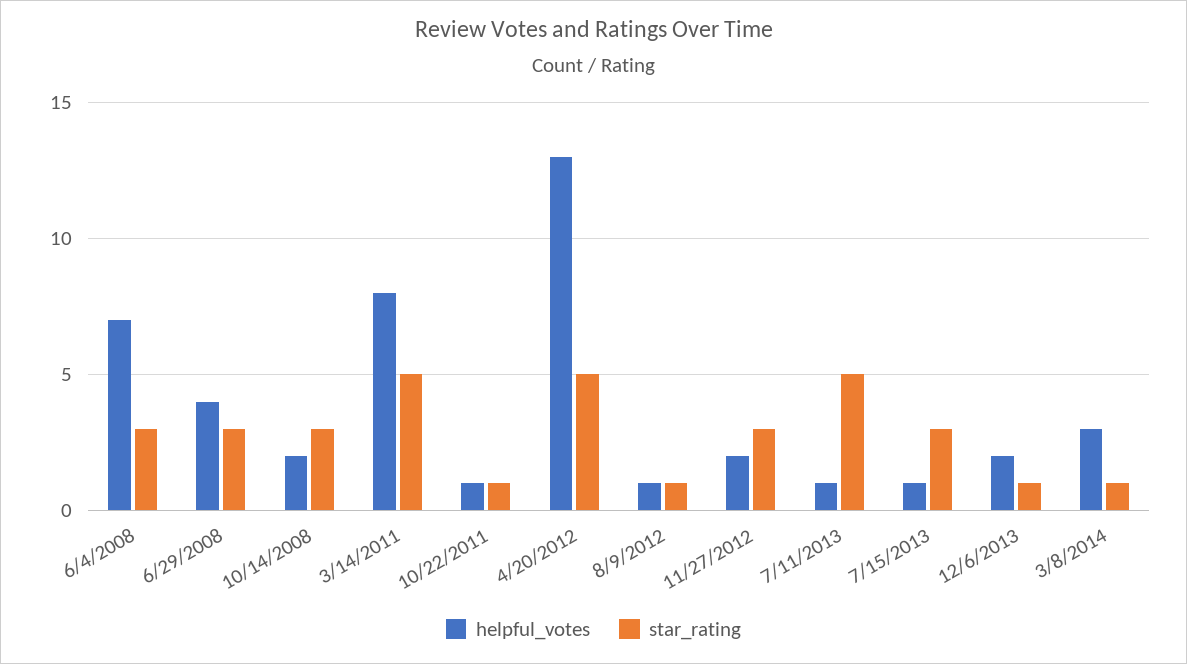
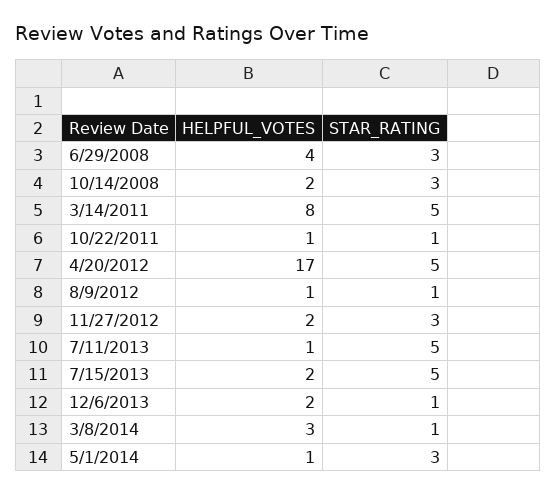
helpful_votes, 6/4/2008: 7 -> none
star_rating, 6/4/2008: 3 -> none
helpful_votes, 4/20/2012: 13 -> 17
helpful_votes, 7/15/2013: 1 -> 2
star_rating, 7/15/2013: 3 -> 5
helpful_votes, 5/1/2014: none -> 1
star_rating, 5/1/2014: none -> 3

